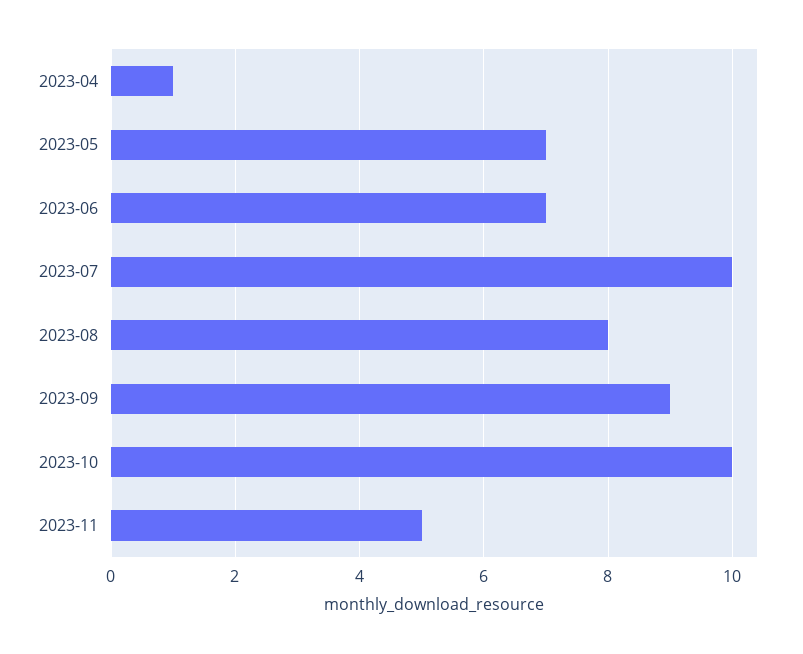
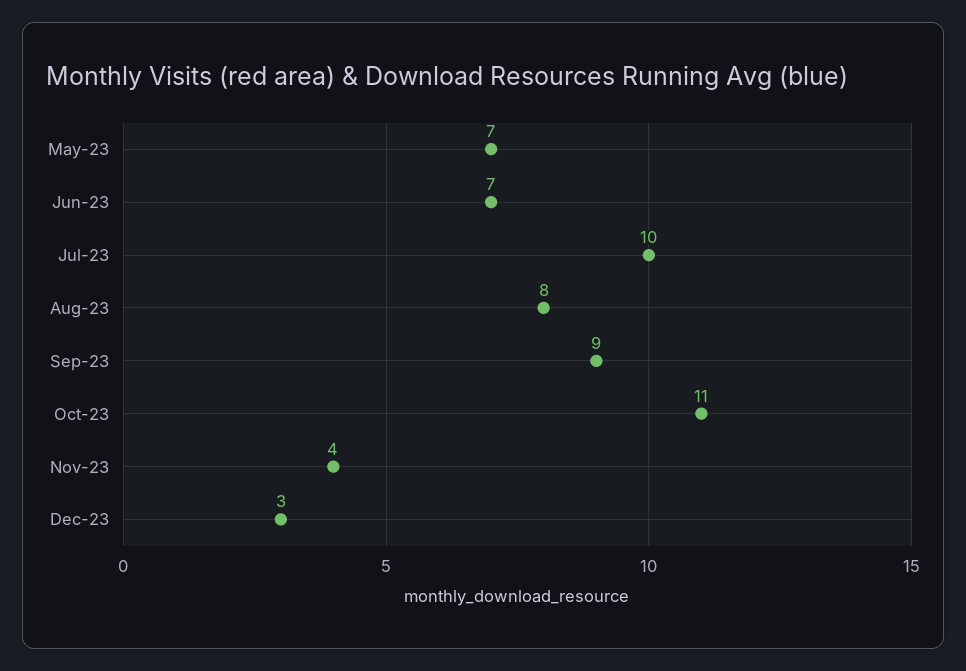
2023-04: 1 -> none
2023-10: 10 -> 11
2023-11: 5 -> 4
Dec-23: none -> 3

